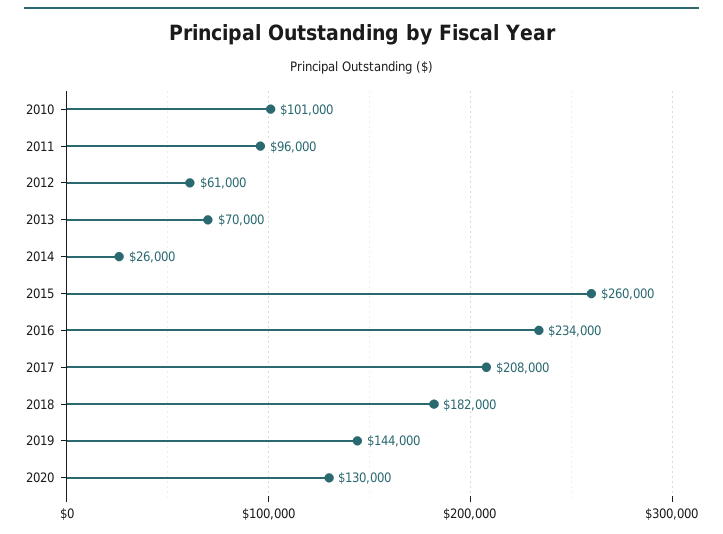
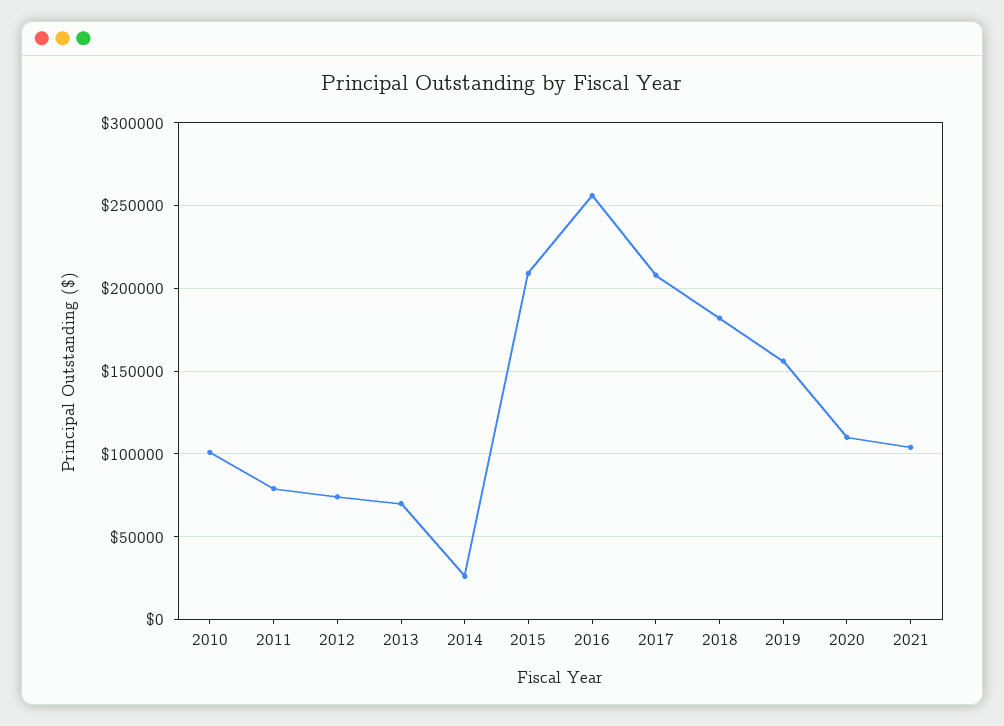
2011: 96000 -> 80000
2012: 61000 -> 75000
2015: 260000 -> 210000
2016: 234000 -> 255000
2019: 144000 -> 155000
2020: 130000 -> 110000
2021: none -> 105000

